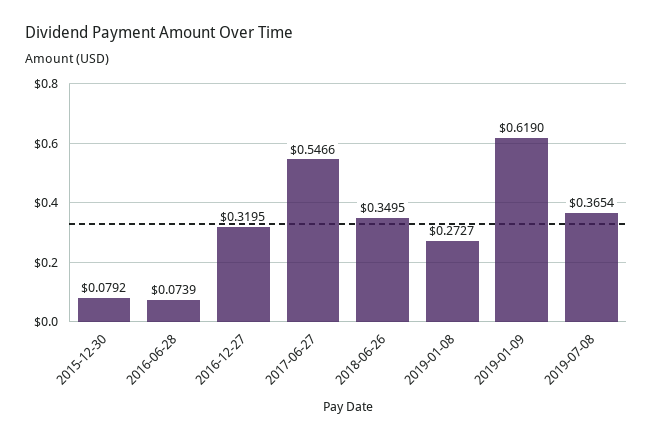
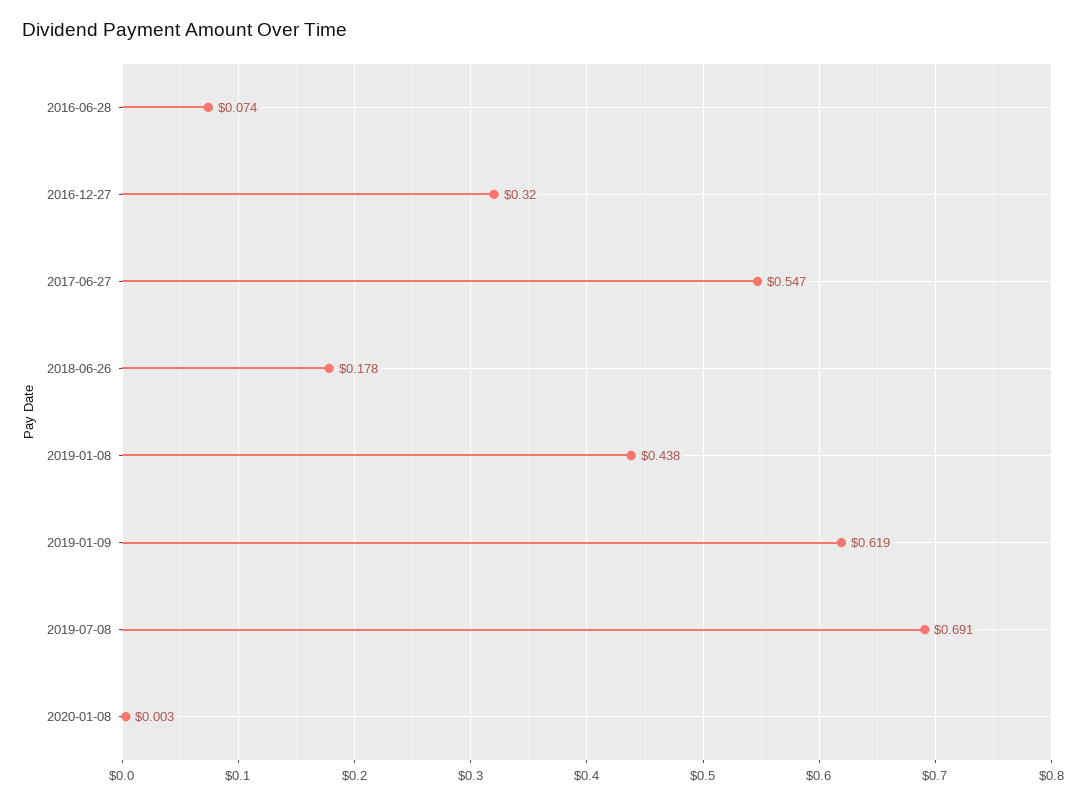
2015-12-30: 0.0792 -> none
2018-06-26: 0.3495 -> 0.178
2019-01-08: 0.2727 -> 0.438
2019-07-08: 0.3654 -> 0.691
2020-01-08: none -> 0.003

